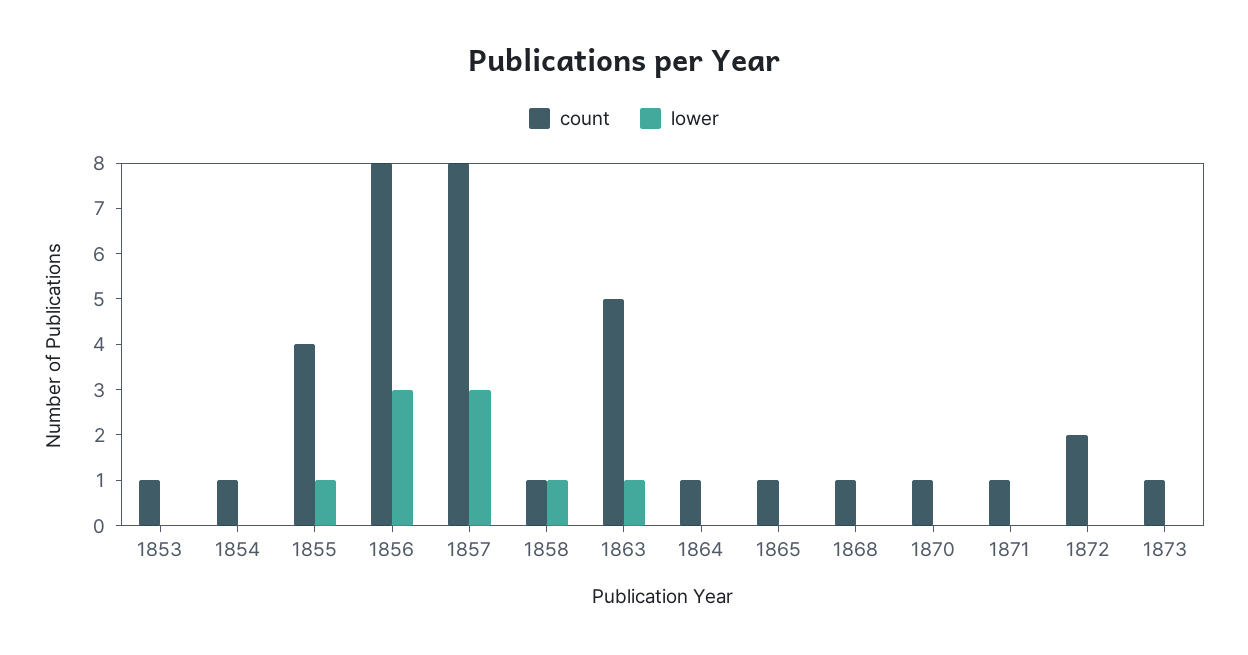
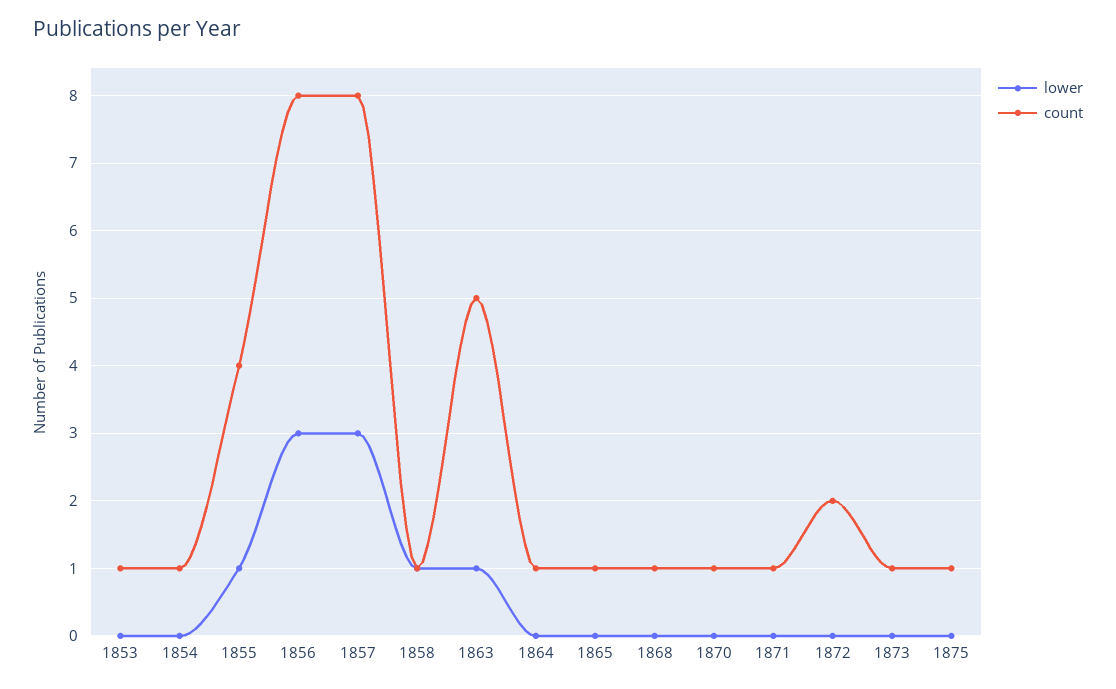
lower, 1875: none -> 0
count, 1875: none -> 1

